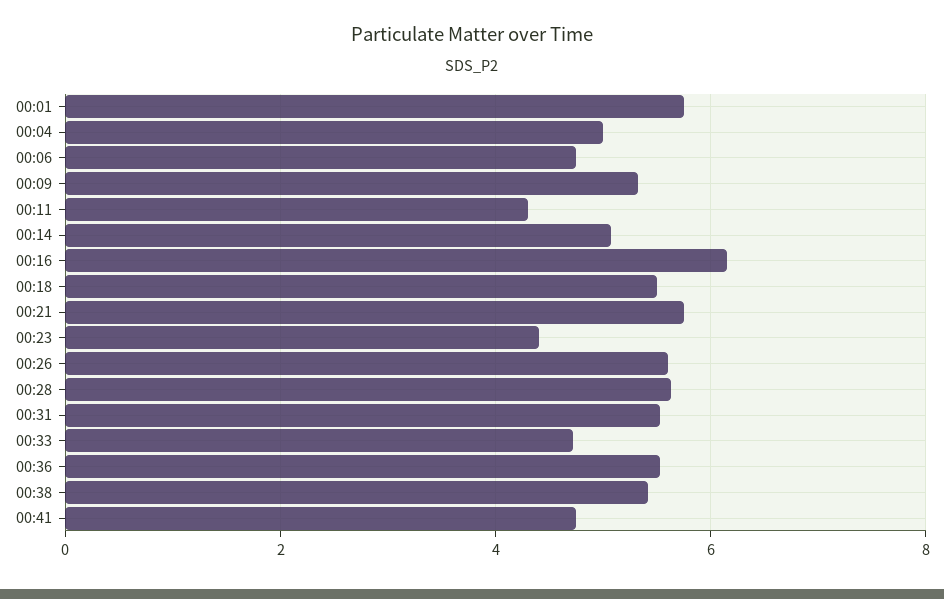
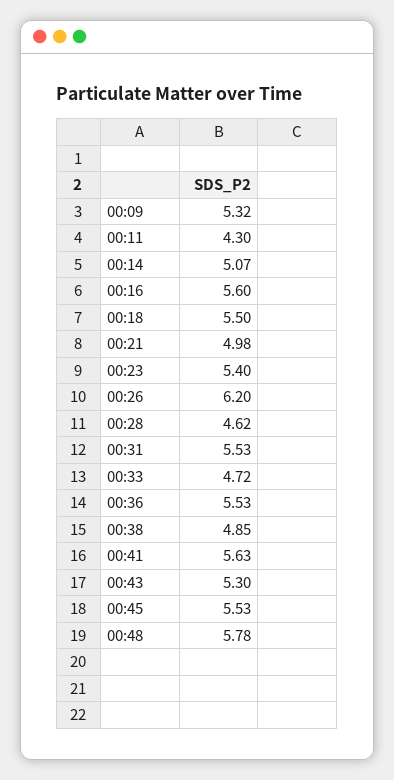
00:01: 5.8 -> none
00:04: 5 -> none
00:06: 4.8 -> none
00:16: 6.2 -> 5.6
00:21: 5.8 -> 4.98
00:23: 4.4 -> 5.4
00:26: 5.6 -> 6.2
00:28: 5.6 -> 4.62
00:38: 5.4 -> 4.85
00:41: 4.8 -> 5.63
00:43: none -> 5.3
00:45: none -> 5.53
00:48: none -> 5.78

